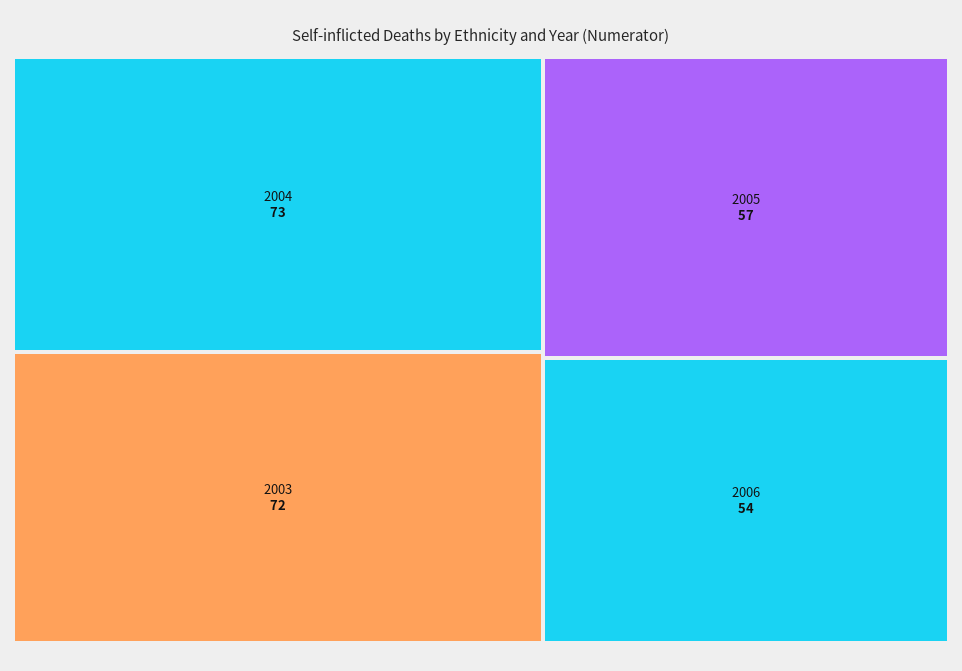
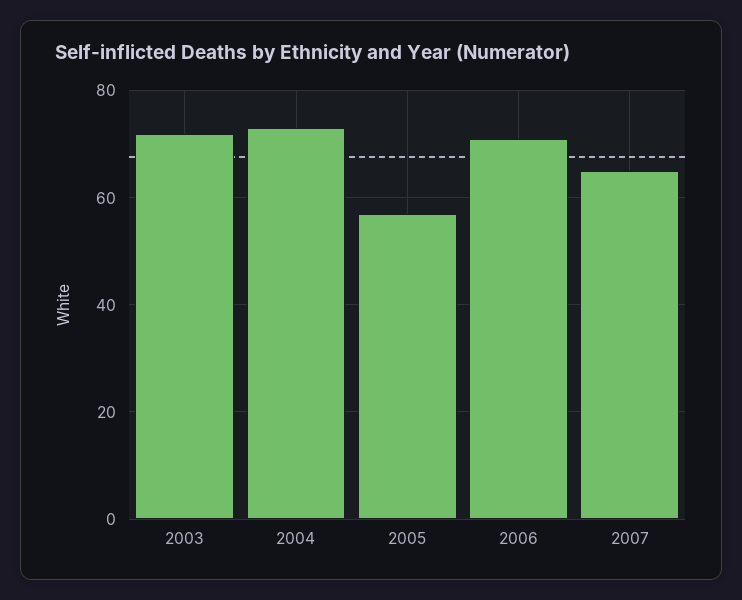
2006: 54 -> 70
2007: none -> 65

